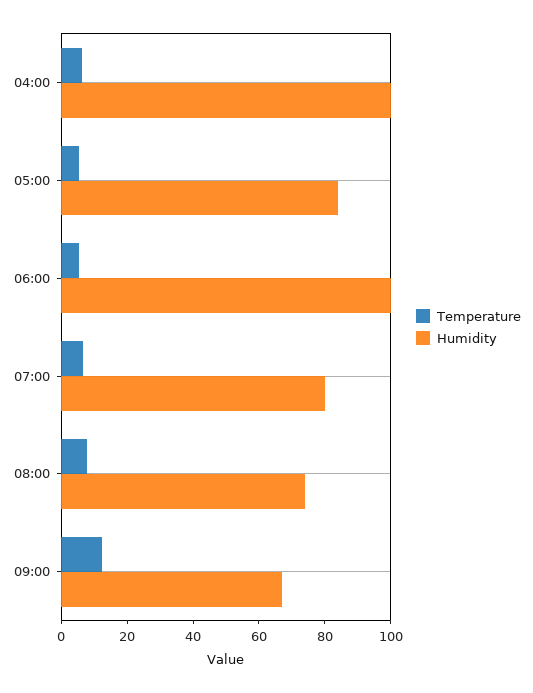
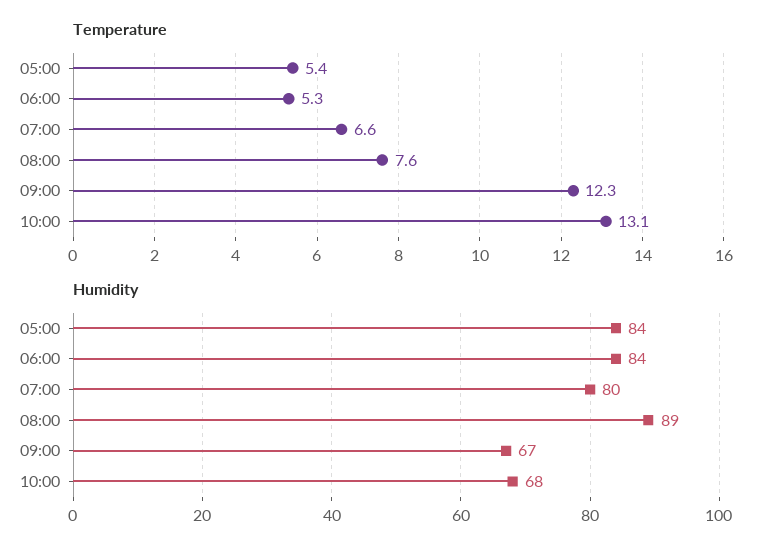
Temperature, 04:00: 5 -> none
Humidity, 04:00: 100 -> none
Humidity, 06:00: 100 -> 84
Humidity, 08:00: 75 -> 89
Temperature, 10:00: none -> 13.1
Humidity, 10:00: none -> 68

